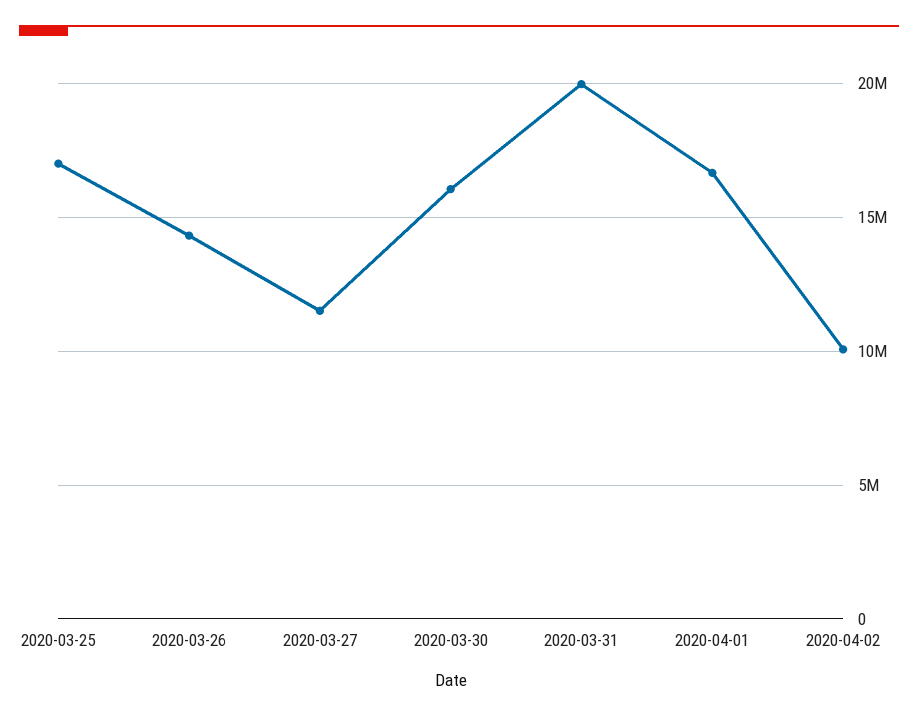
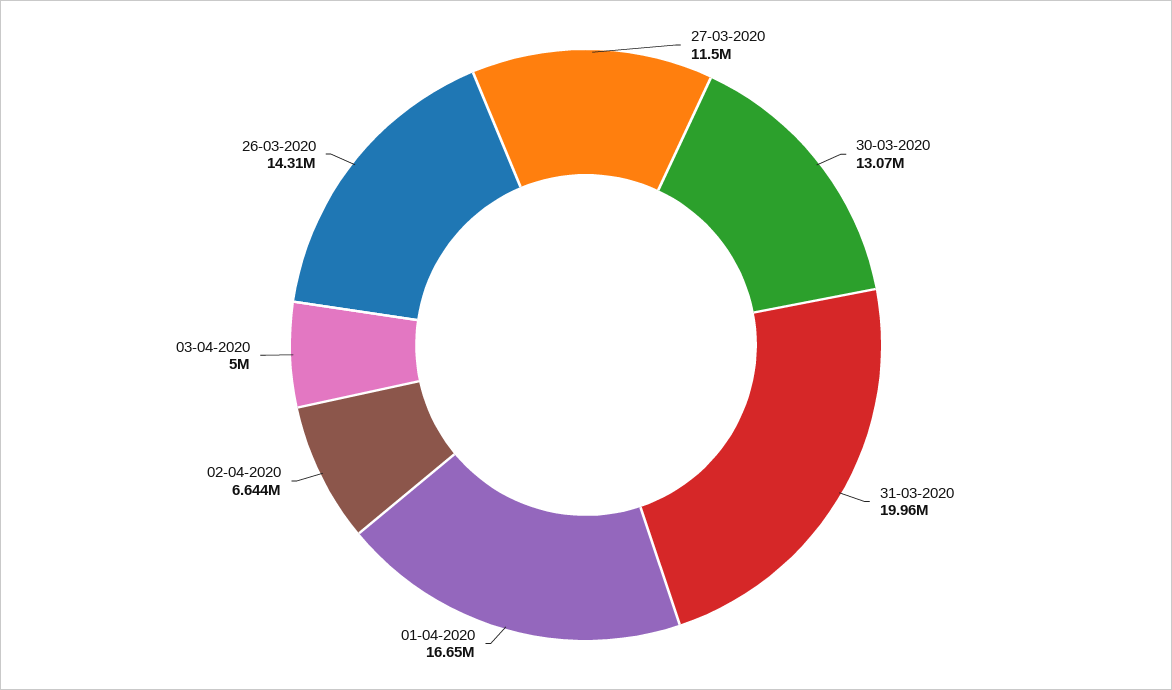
2020-03-25: 17000000 -> none
2020-03-30: 16000000 -> 13070000
2020-04-02: 10000000 -> 6644000
03-04-2020: none -> 5000000

